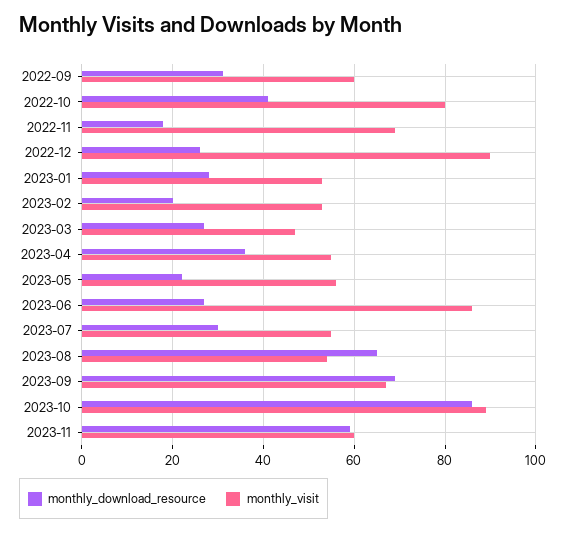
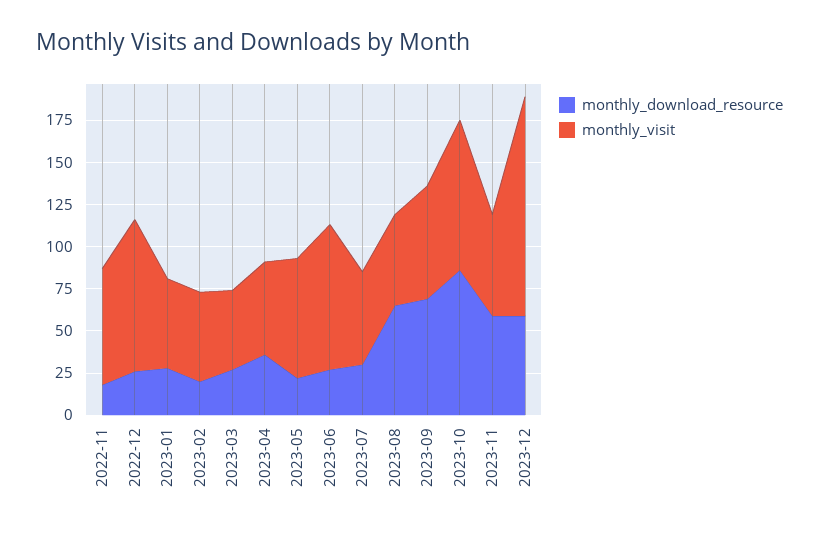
monthly_download_resource, 2022-09: 30 -> none
monthly_visit, 2022-09: 60 -> none
monthly_download_resource, 2022-10: 40 -> none
monthly_visit, 2022-10: 80 -> none
monthly_visit, 2023-05: 55 -> 70
monthly_download_resource, 2023-12: none -> 60
monthly_visit, 2023-12: none -> 130

